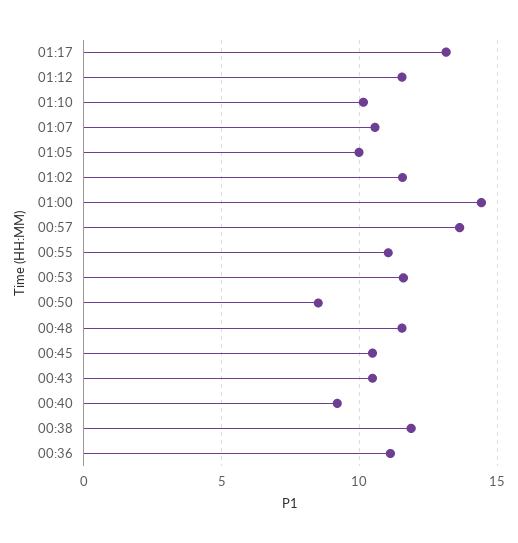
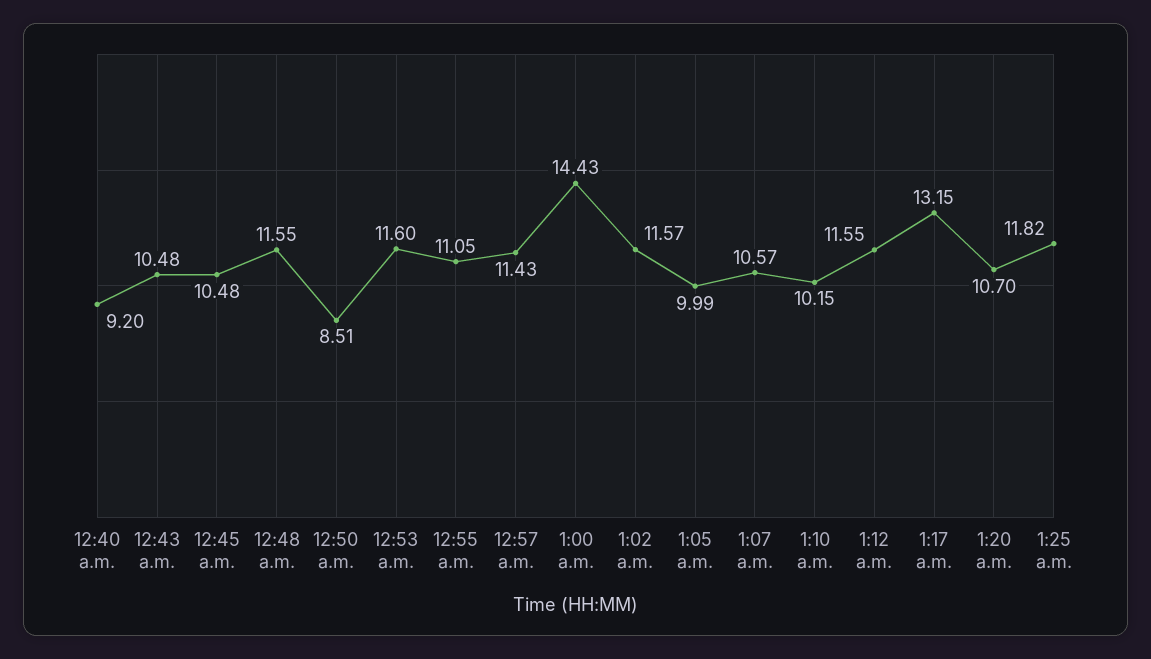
00:57: 13.5 -> 11.43
00:38: 12 -> none
00:36: 11 -> none
1:20 a.m.: none -> 10.7
1:25 a.m.: none -> 11.82

